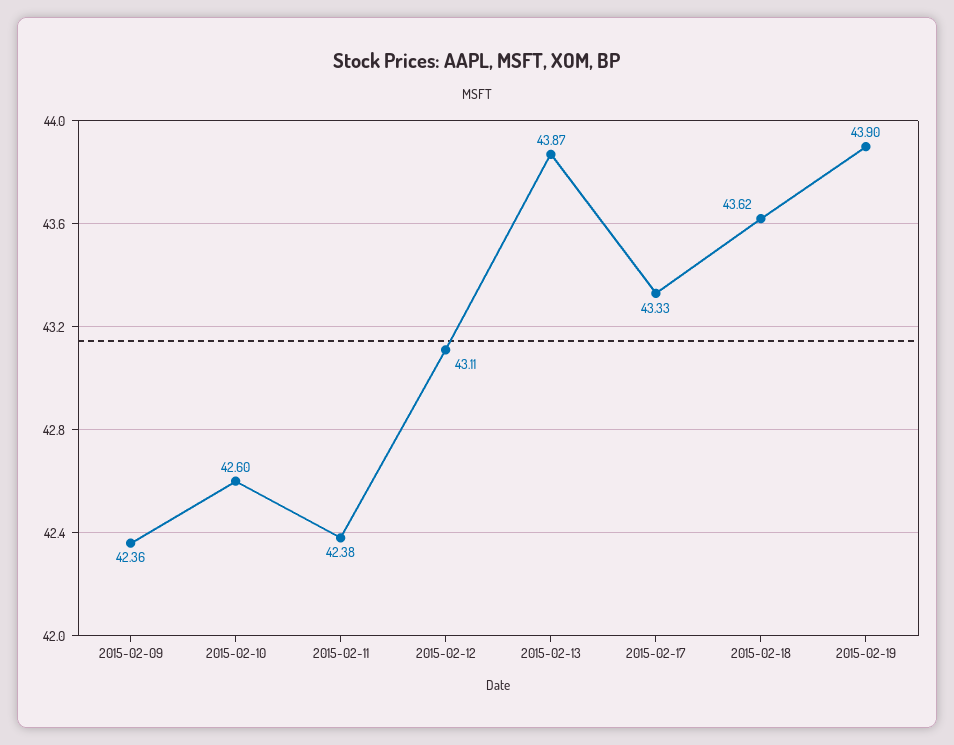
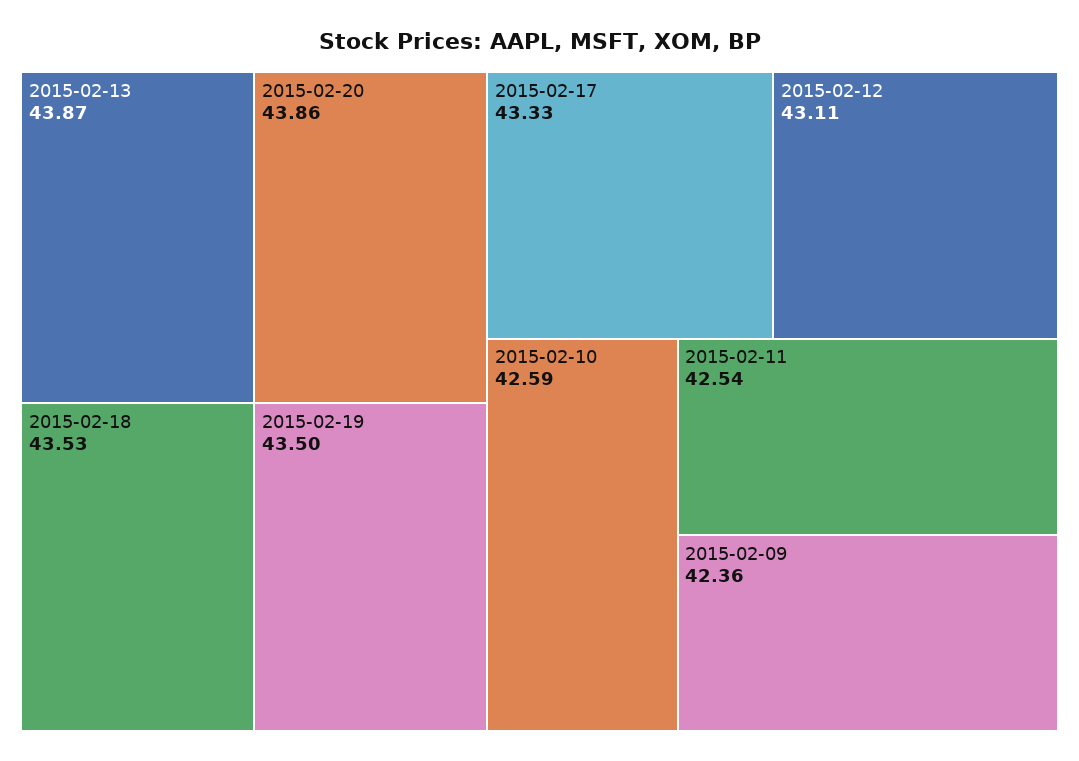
2015-02-10: 42.6 -> 42.59
2015-02-11: 42.38 -> 42.54
2015-02-18: 43.62 -> 43.53
2015-02-19: 43.9 -> 43.5
2015-02-20: none -> 43.86

